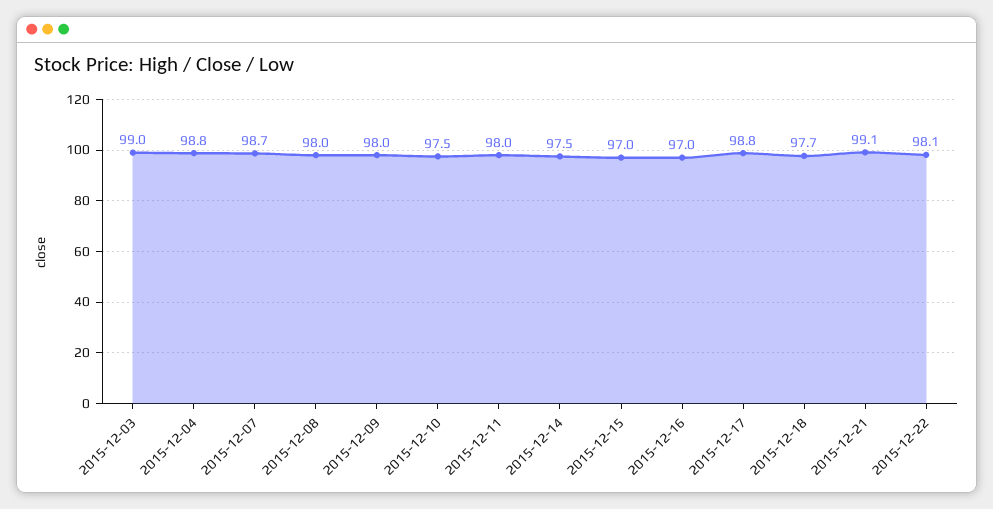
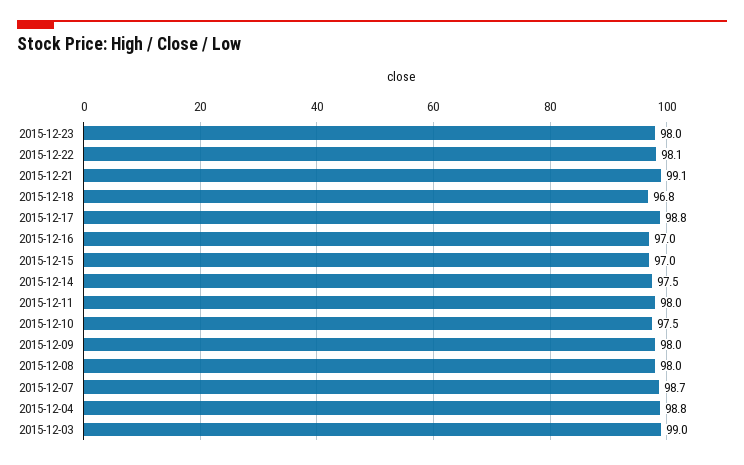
2015-12-18: 97.7 -> 96.8
2015-12-23: none -> 98

